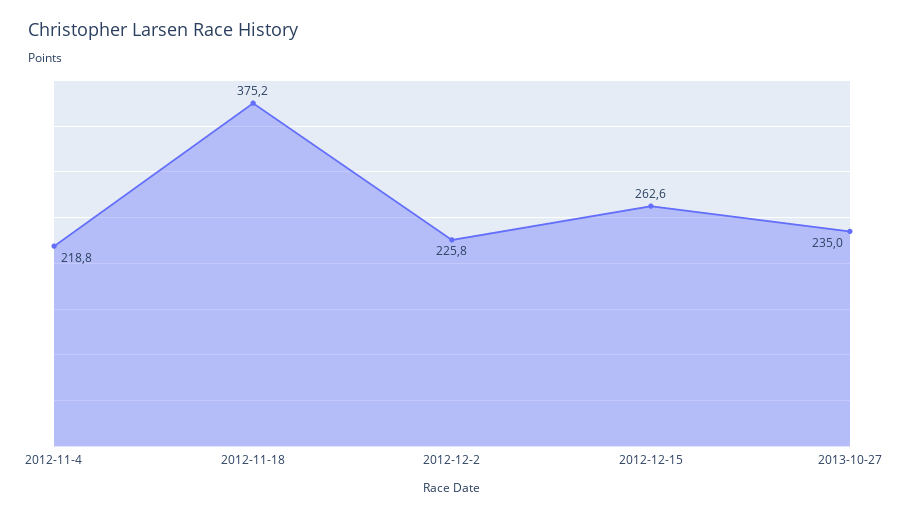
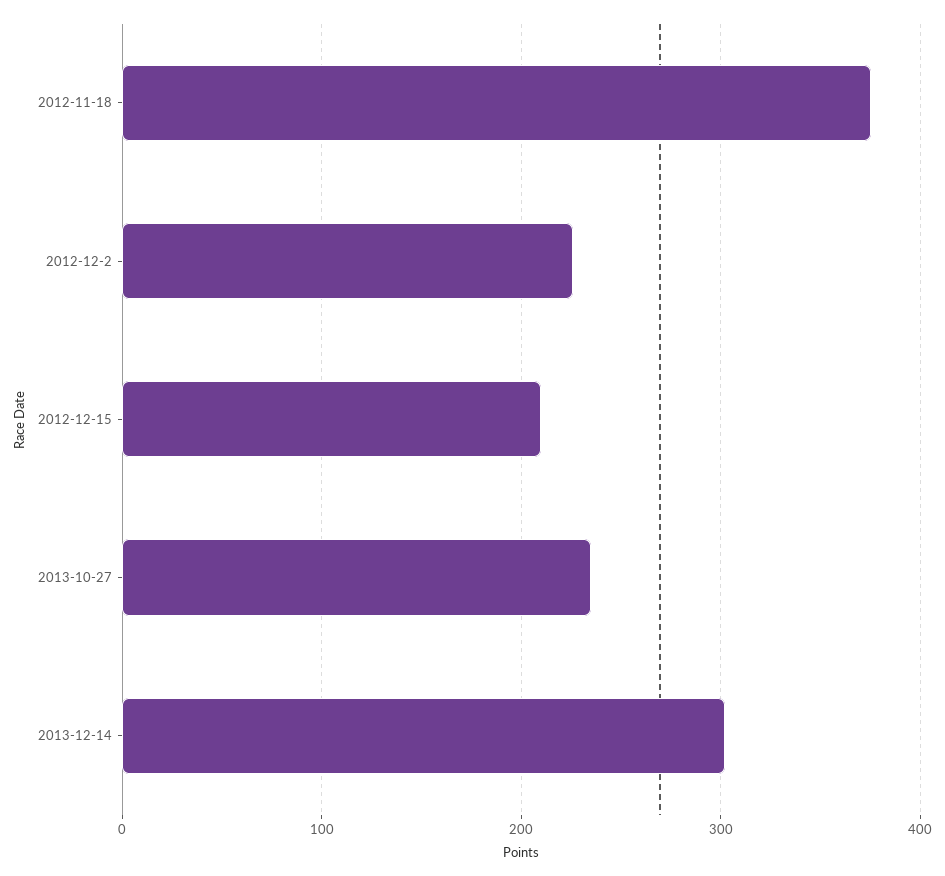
2012-11-4: 218.8 -> none
2012-12-15: 262.6 -> 210
2013-12-14: none -> 300

